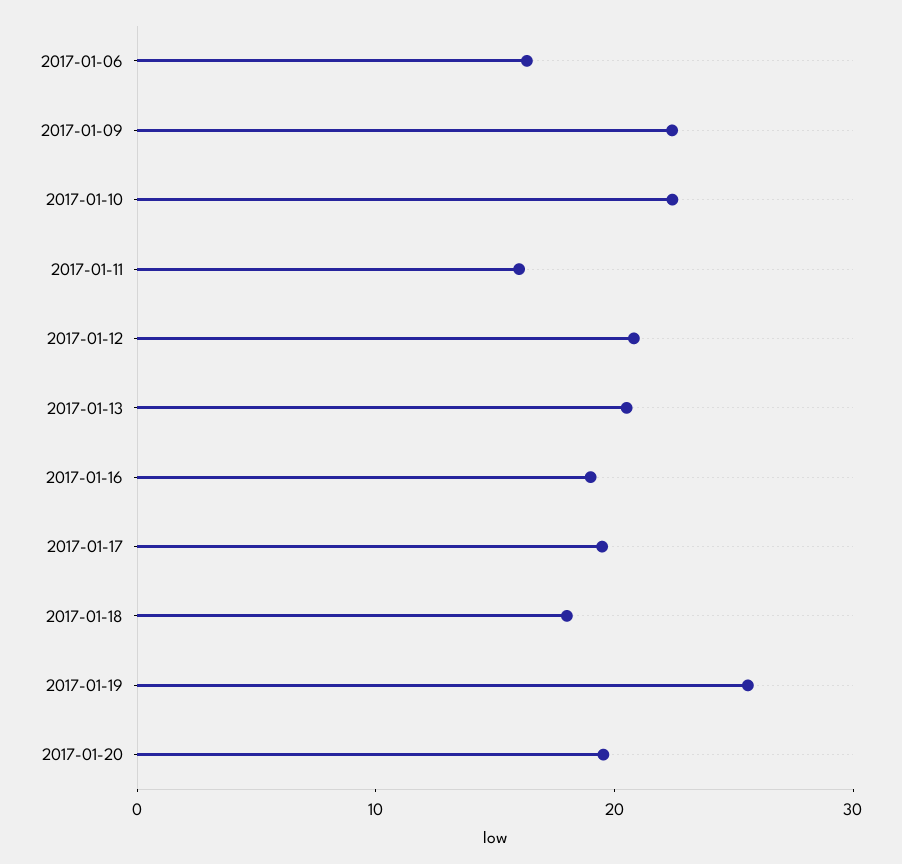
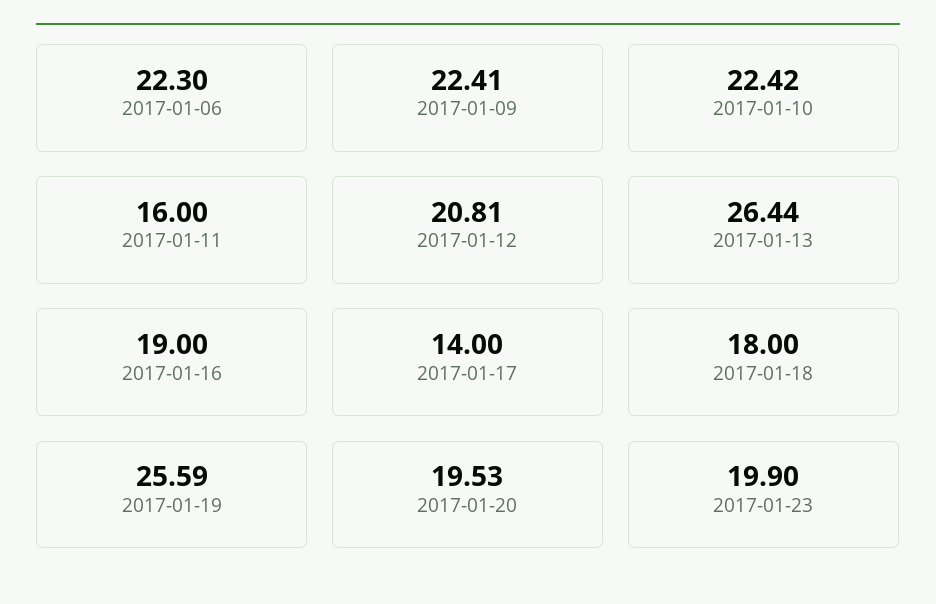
2017-01-06: 16 -> 22.3
2017-01-13: 20 -> 26.44
2017-01-17: 20 -> 14
2017-01-23: none -> 19.9

